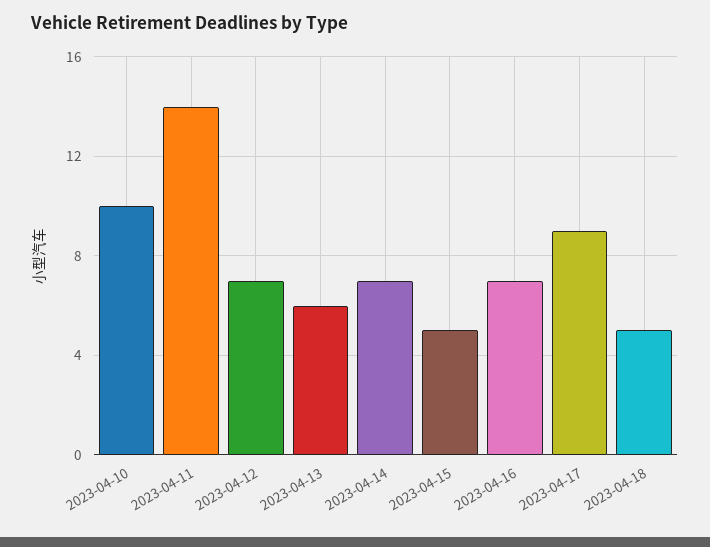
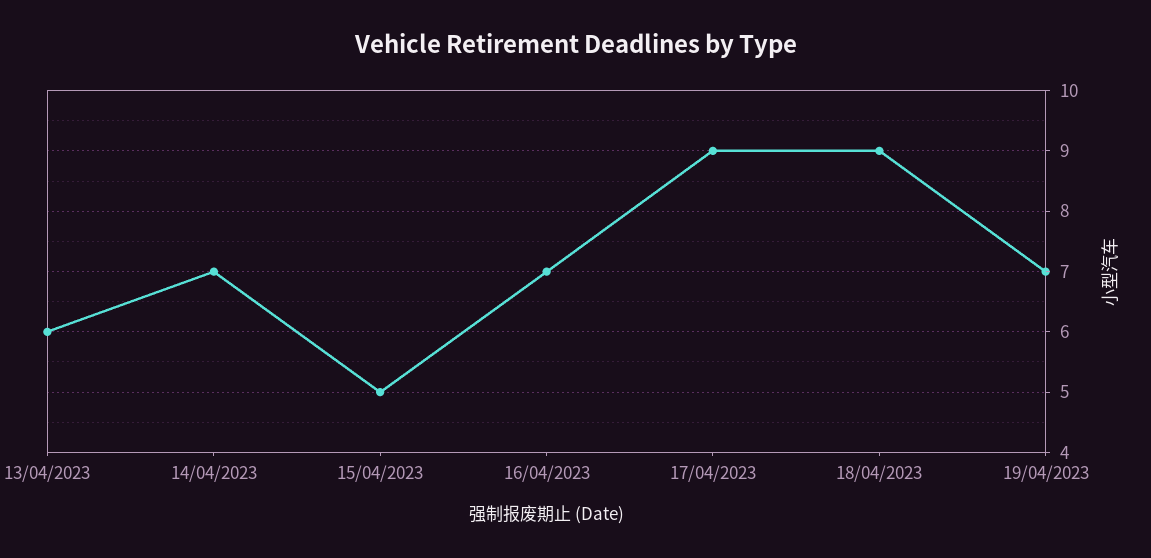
2023-04-10: 10 -> none
2023-04-11: 14 -> none
2023-04-12: 7 -> none
2023-04-18: 5 -> 9
19/04/2023: none -> 7

